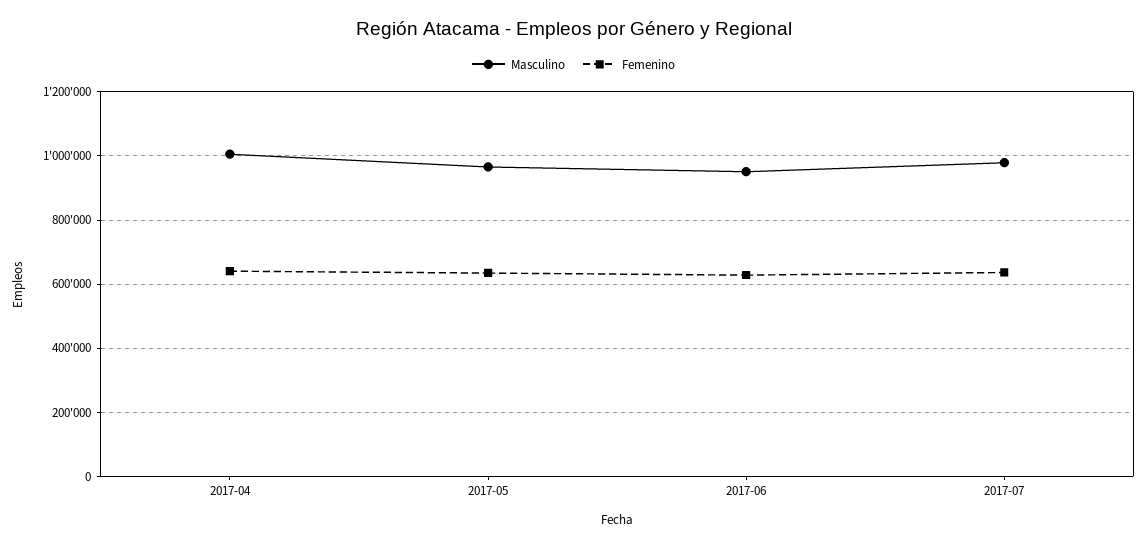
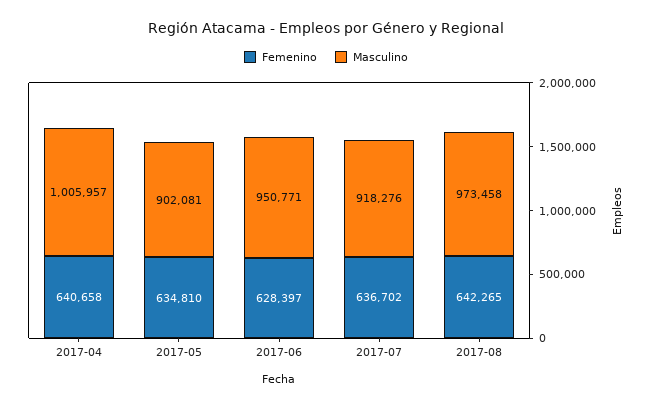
Masculino, 2017-05: 960000 -> 902081
Masculino, 2017-07: 980000 -> 918276
Femenino, 2017-08: none -> 642265
Masculino, 2017-08: none -> 973458

